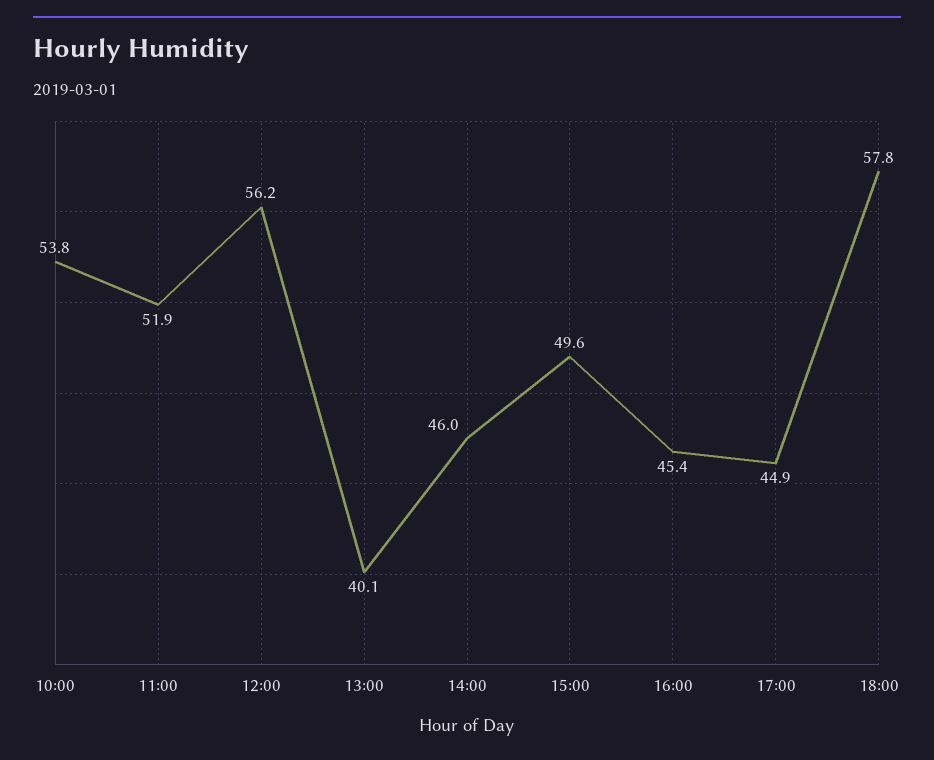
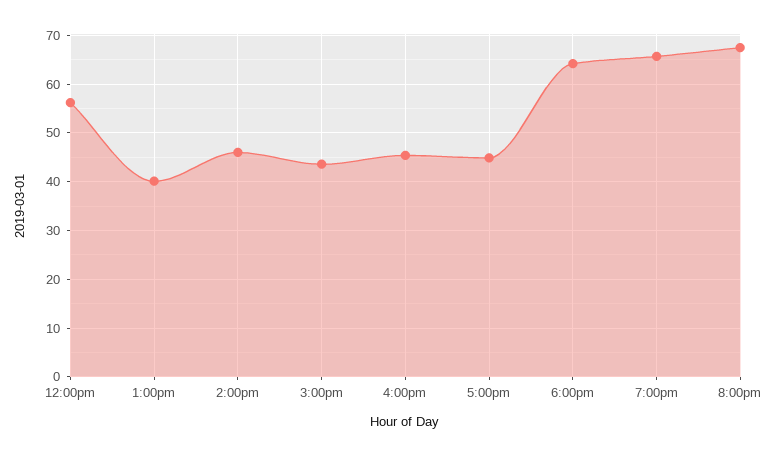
10:00: 53.8 -> none
11:00: 51.9 -> none
15:00: 49.6 -> 44
18:00: 57.8 -> 64
7:00pm: none -> 66
8:00pm: none -> 68

